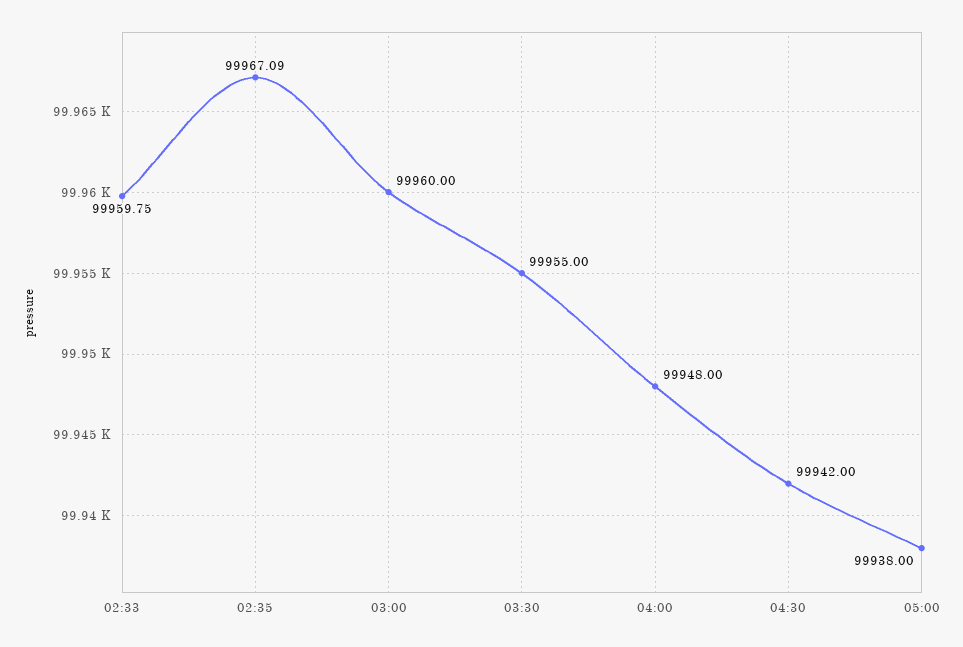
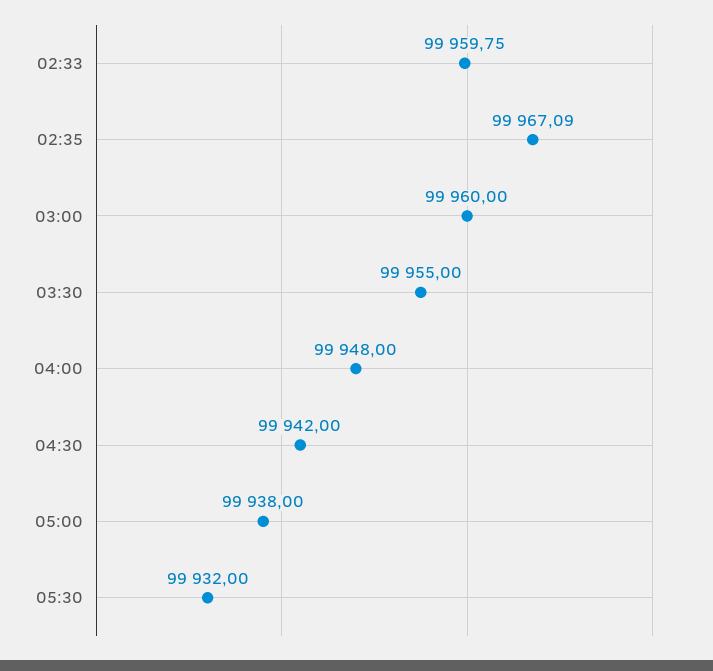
05:30: none -> 99932

